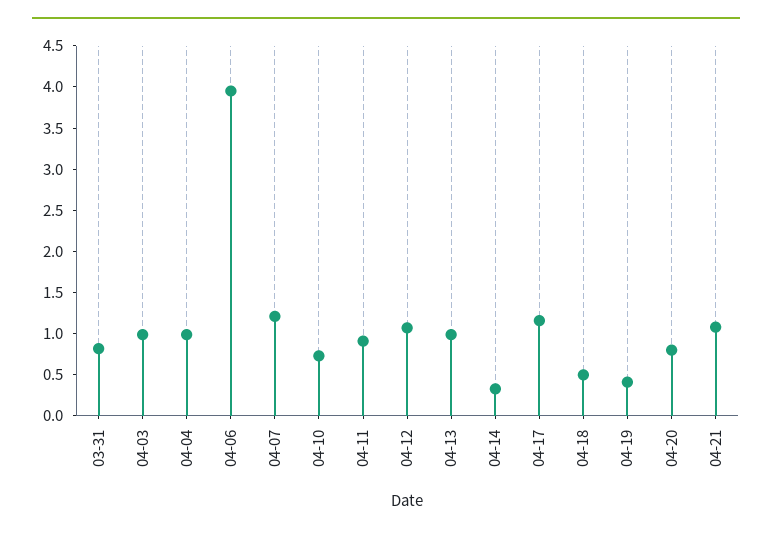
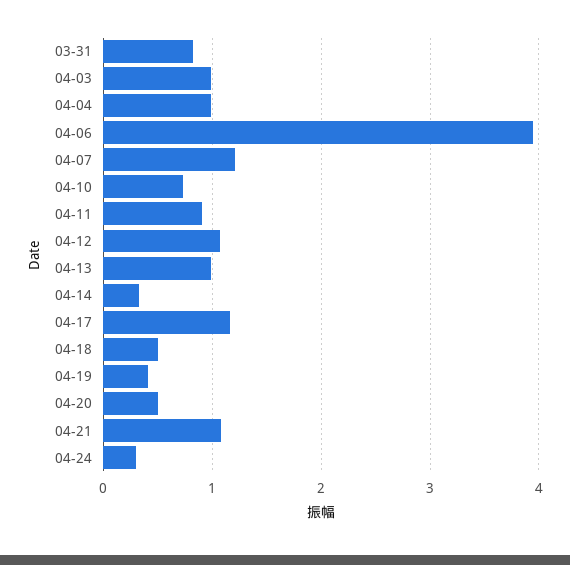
04-20: 0.8 -> 0.5
04-24: none -> 0.3

